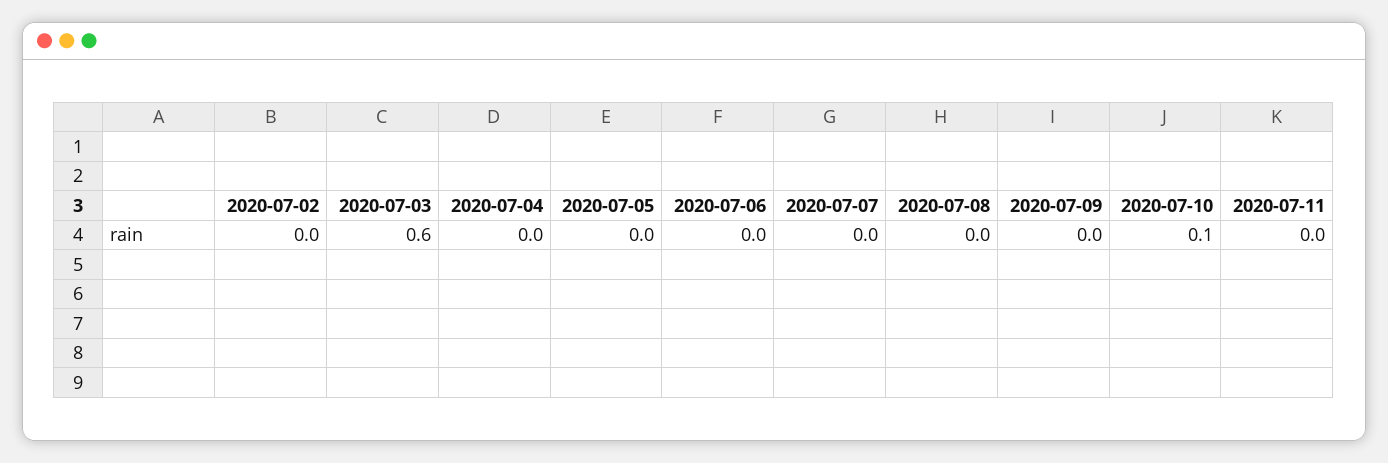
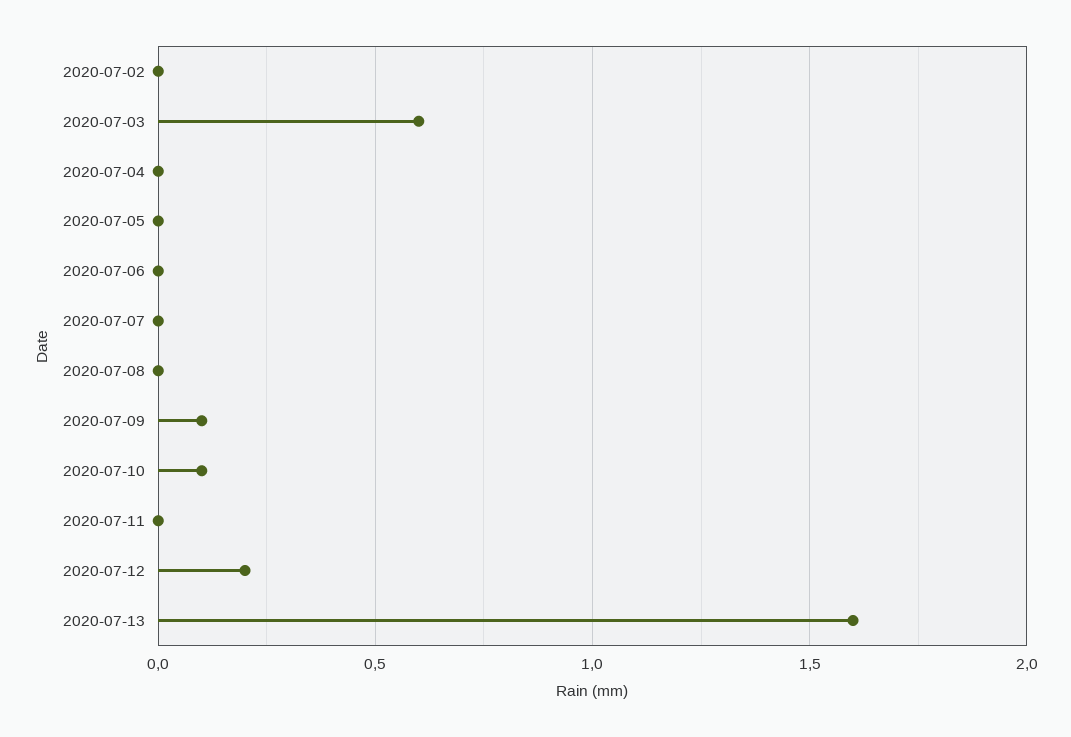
2020-07-09: 0 -> 0.1
2020-07-12: none -> 0.2
2020-07-13: none -> 1.6

